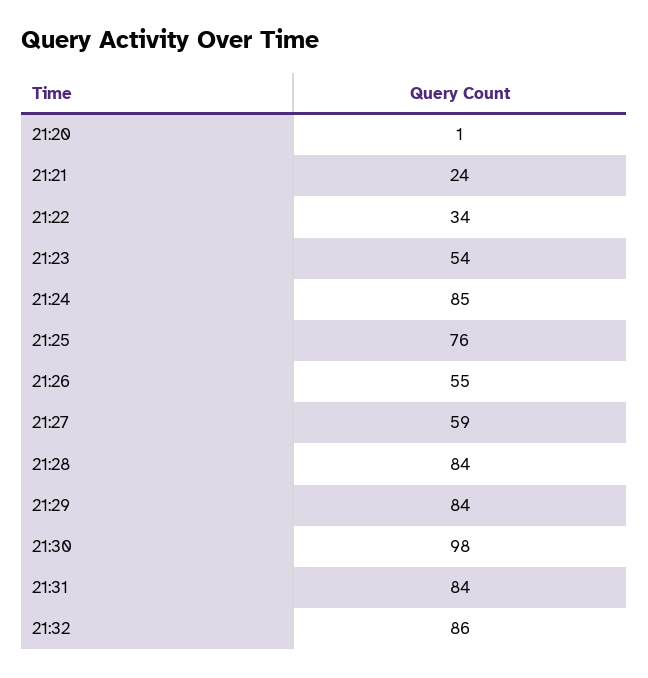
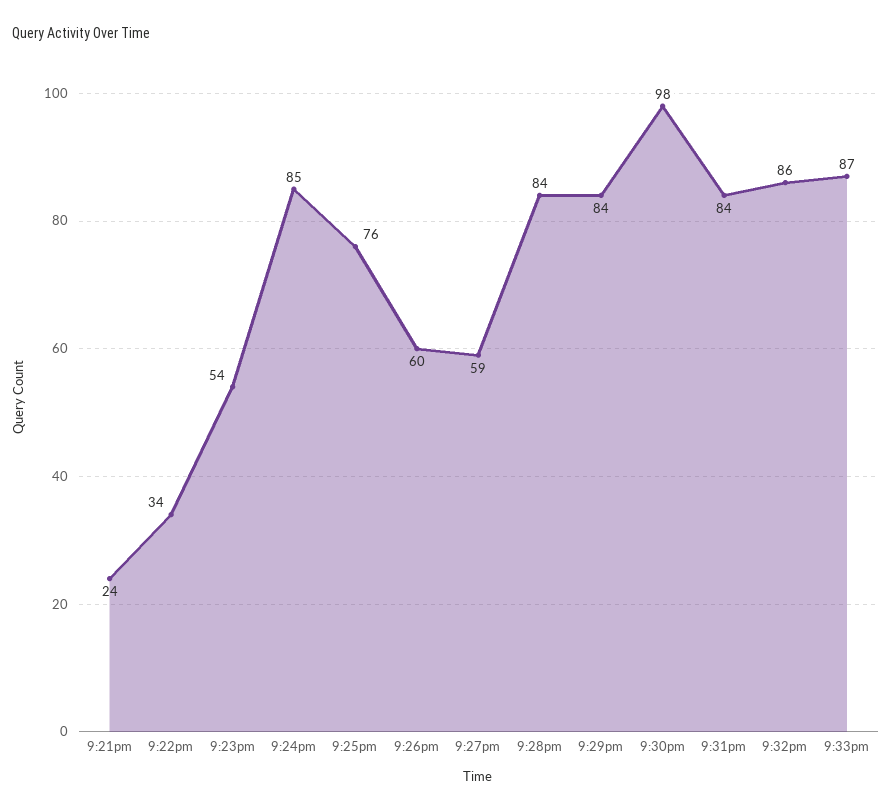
21:20: 1 -> none
21:26: 55 -> 60
9:33pm: none -> 87

